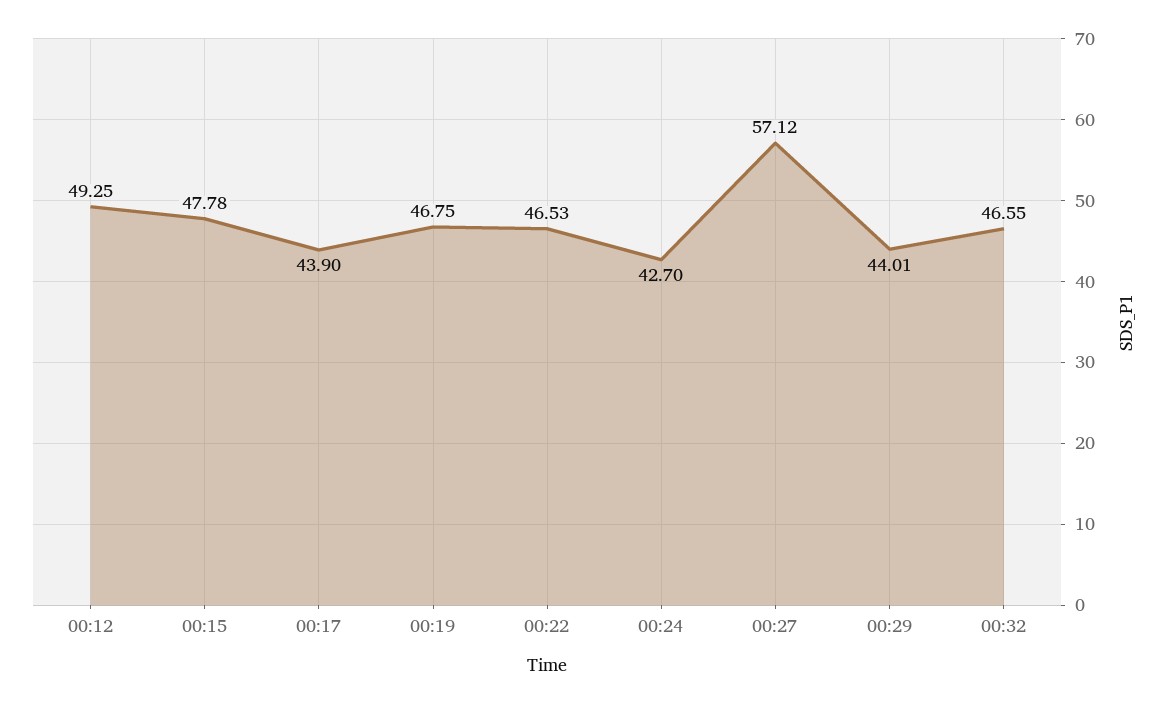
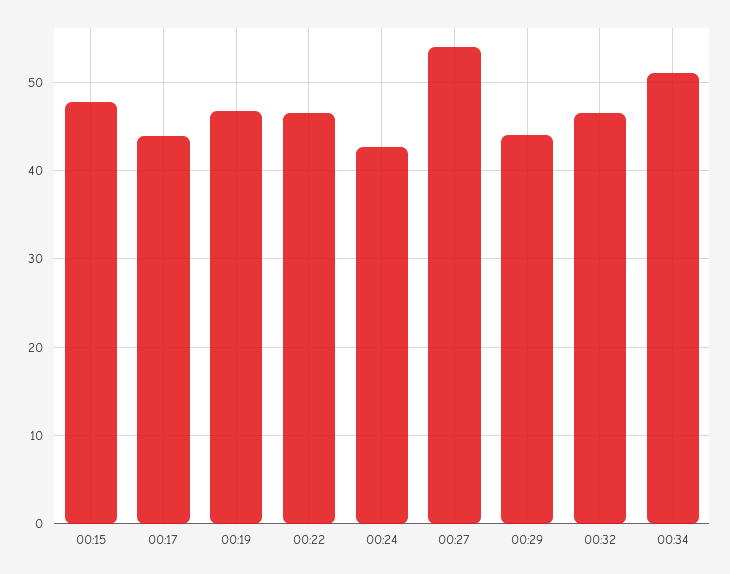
00:12: 49.25 -> none
00:27: 57.12 -> 54
00:34: none -> 51

